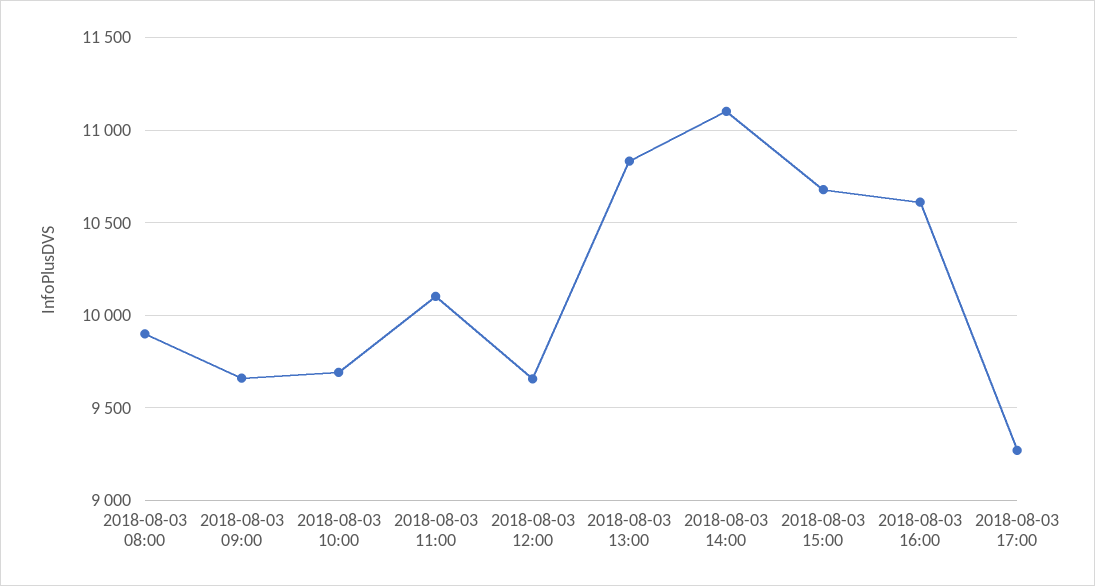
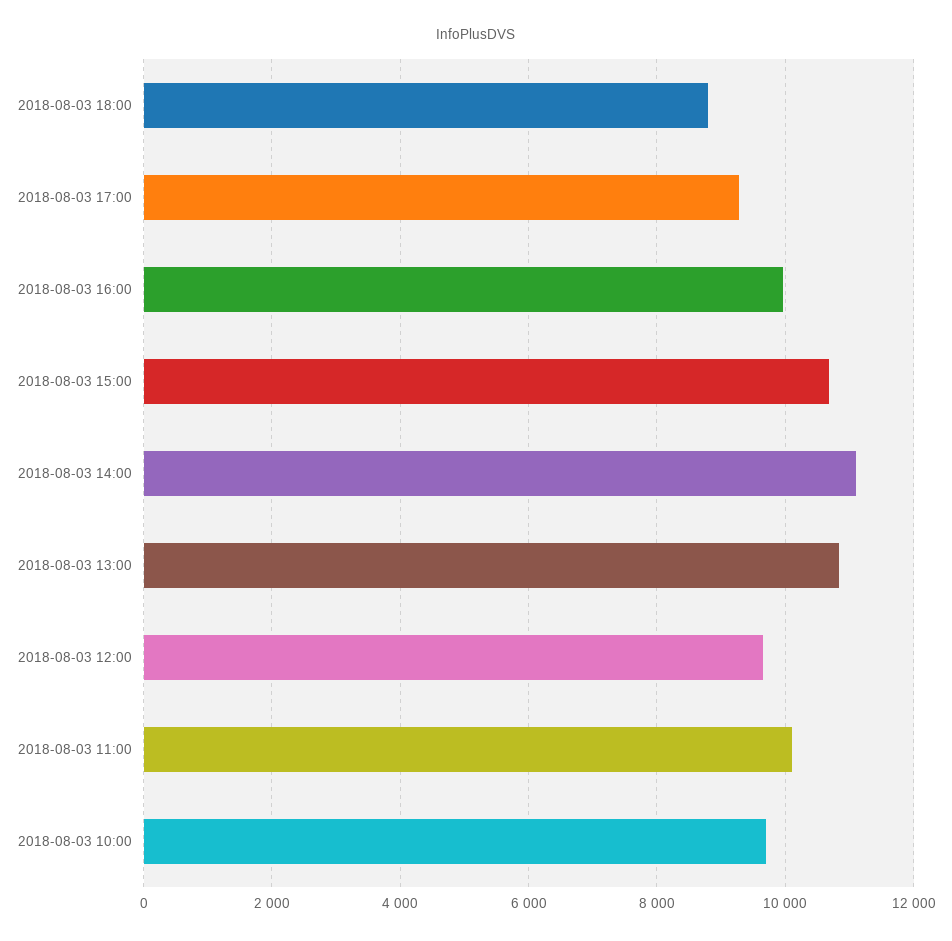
2018-08-03 08:00: 9900 -> none
2018-08-03 09:00: 9650 -> none
2018-08-03 16:00: 10600 -> 10000
2018-08-03 18:00: none -> 8800

